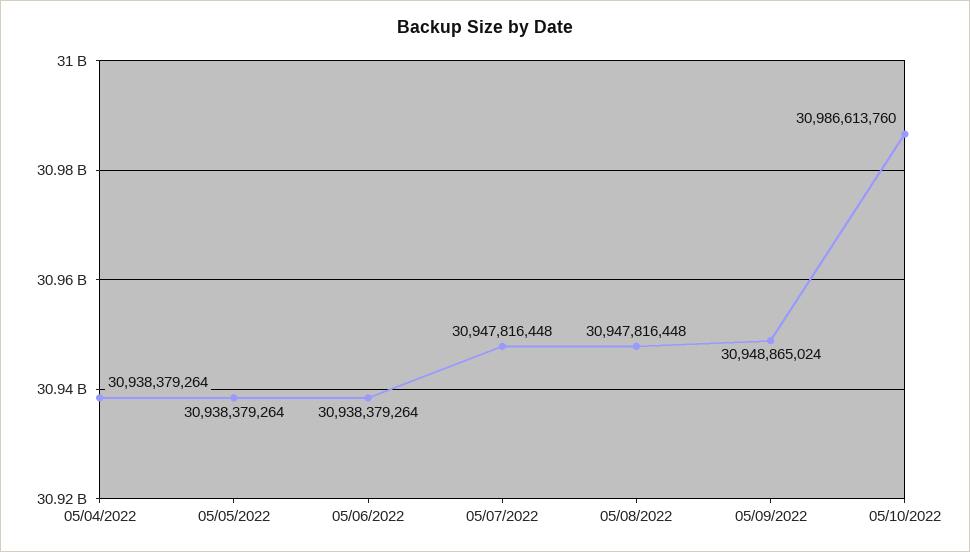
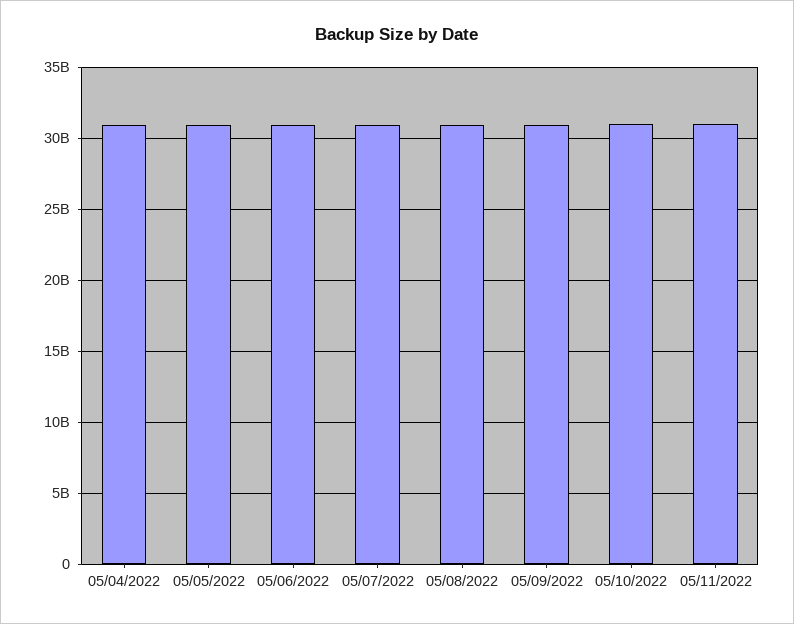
05/11/2022: none -> 31000000000

